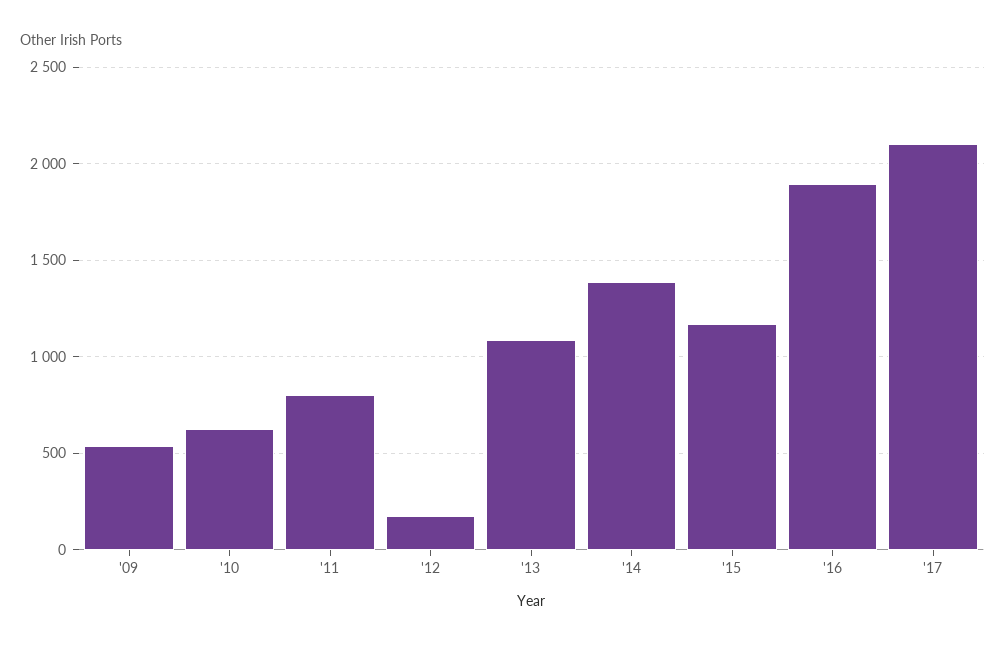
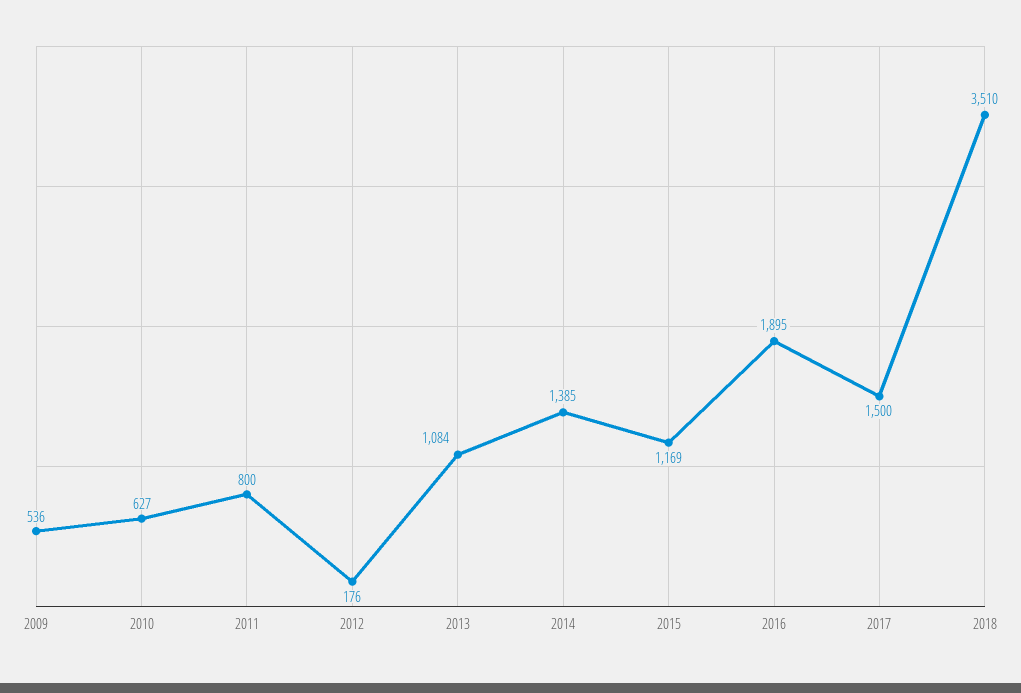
'17: 2100 -> 1500
2018: none -> 3510

